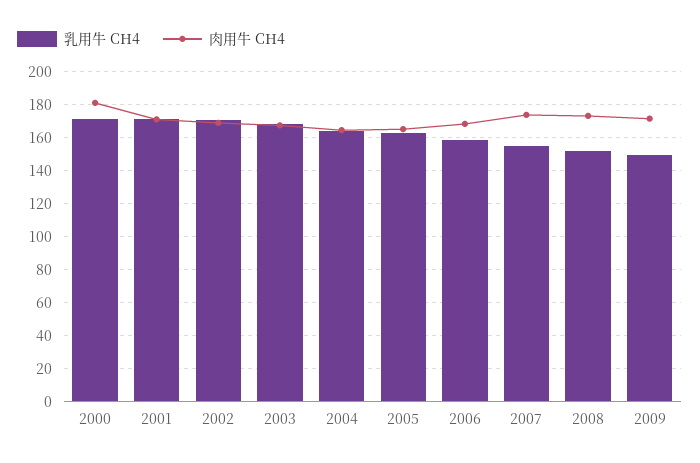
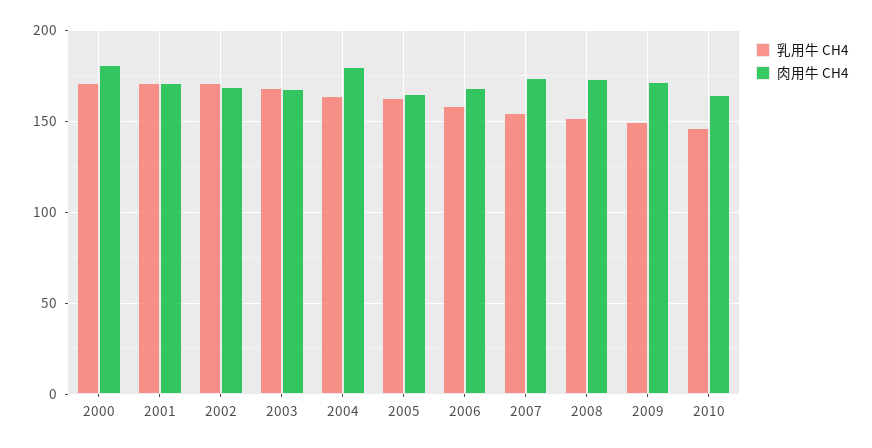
肉用牛 CH4, 2004: 165 -> 180
乳用牛 CH4, 2010: none -> 145
肉用牛 CH4, 2010: none -> 165

